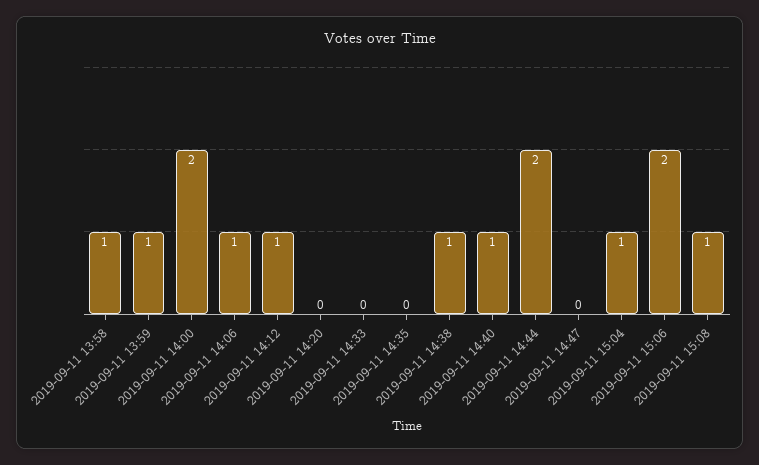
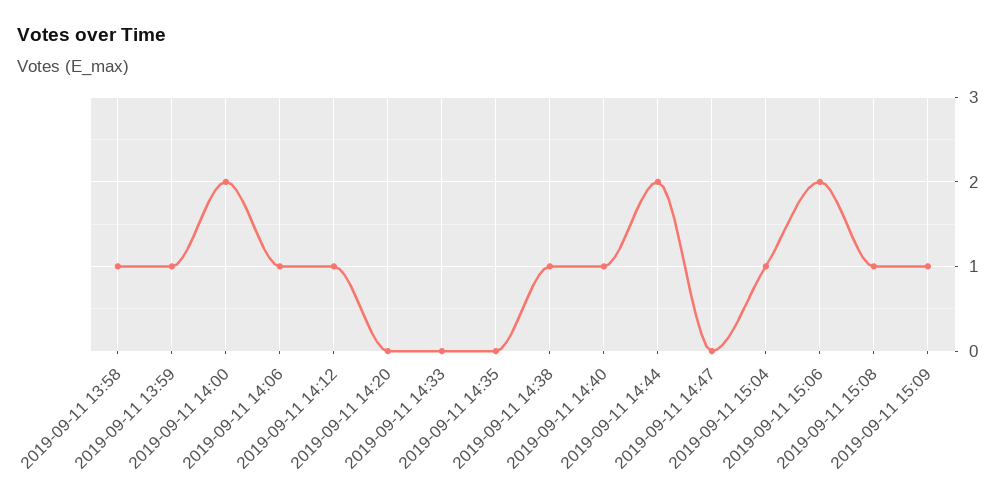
2019-09-11 15:09: none -> 1

